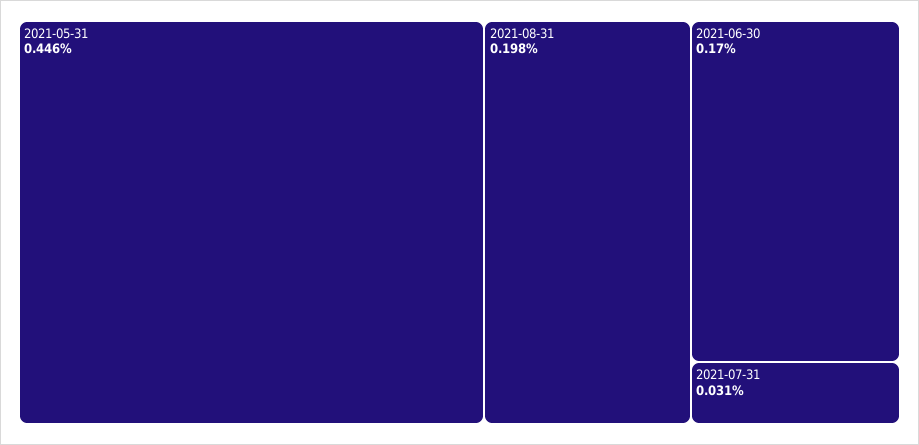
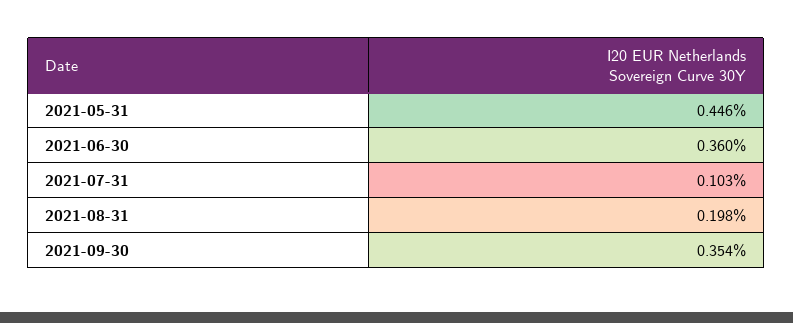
2021-06-30: 0.17 -> 0.36
2021-07-31: 0.031 -> 0.103
2021-09-30: none -> 0.354

